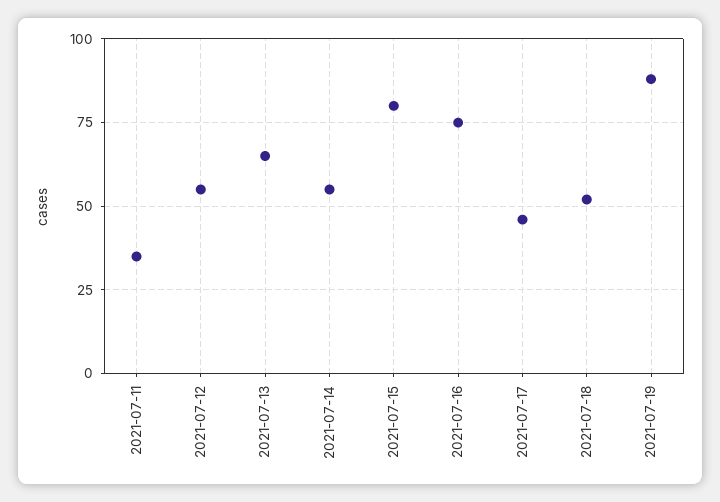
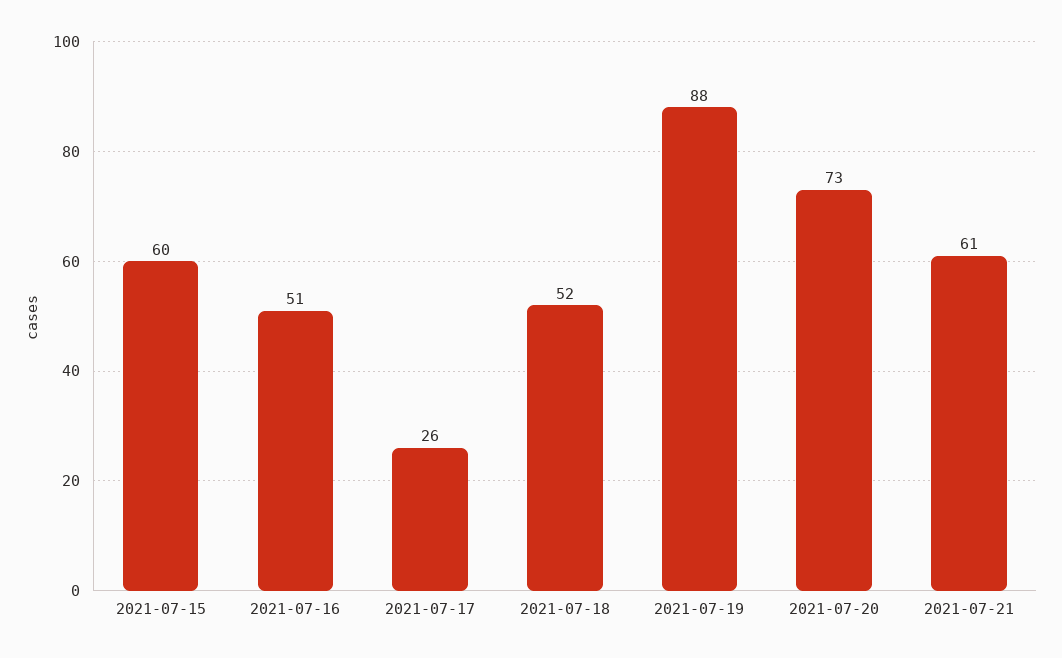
2021-07-11: 35 -> none
2021-07-12: 55 -> none
2021-07-13: 65 -> none
2021-07-14: 55 -> none
2021-07-15: 80 -> 60
2021-07-16: 75 -> 51
2021-07-17: 45 -> 26
2021-07-20: none -> 73
2021-07-21: none -> 61

